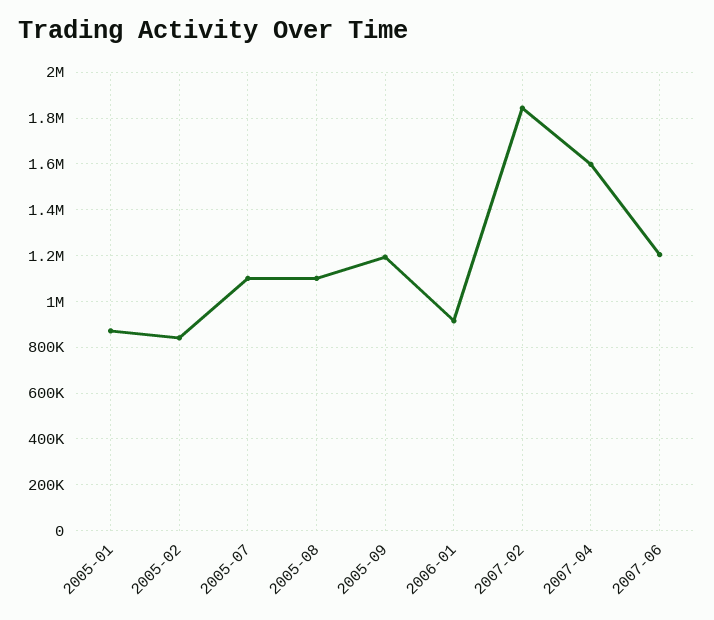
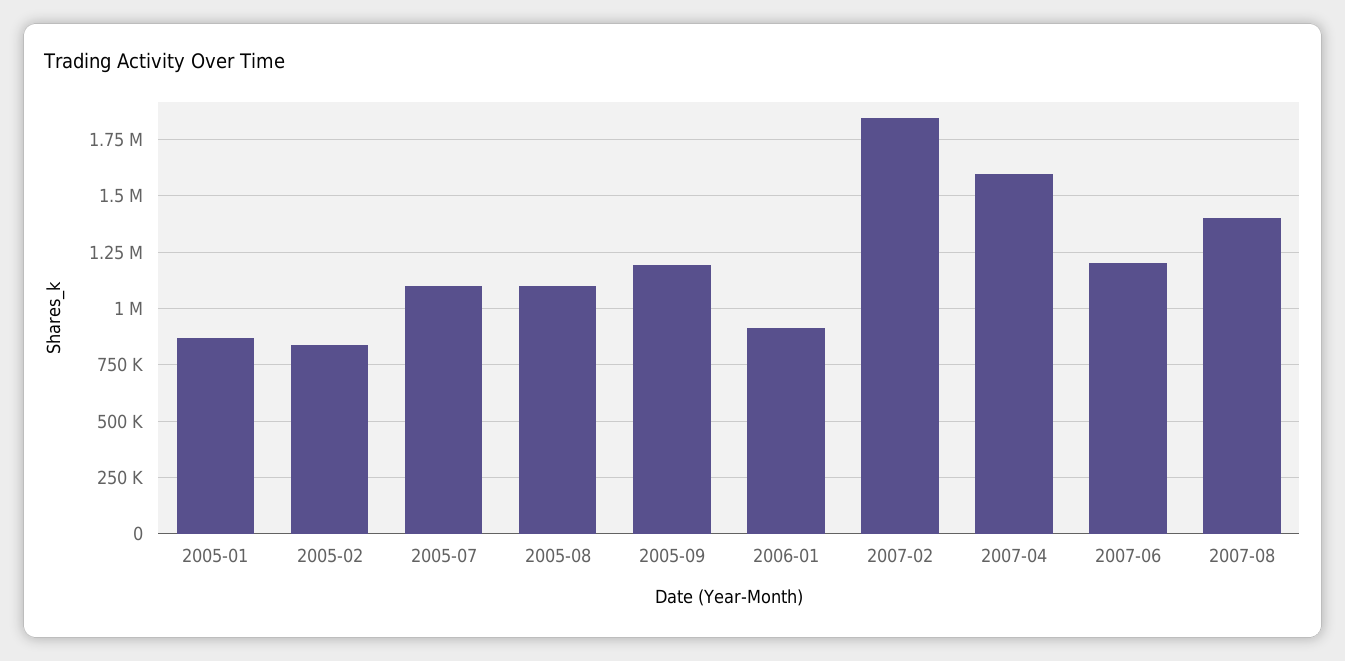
2007-08: none -> 1400000

